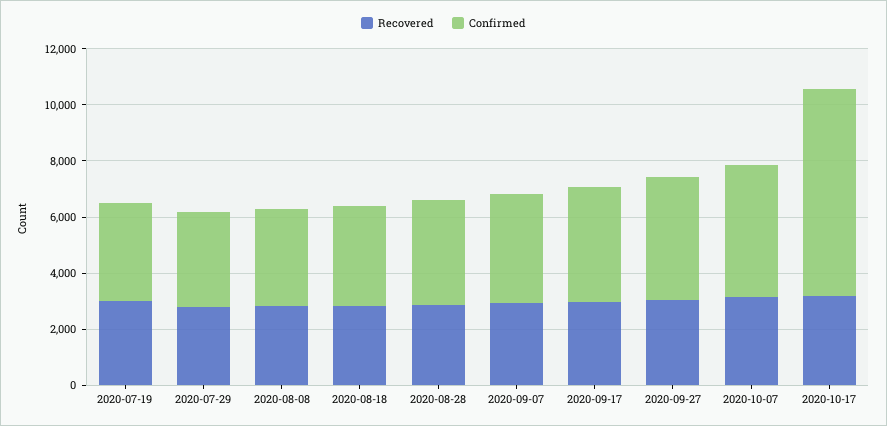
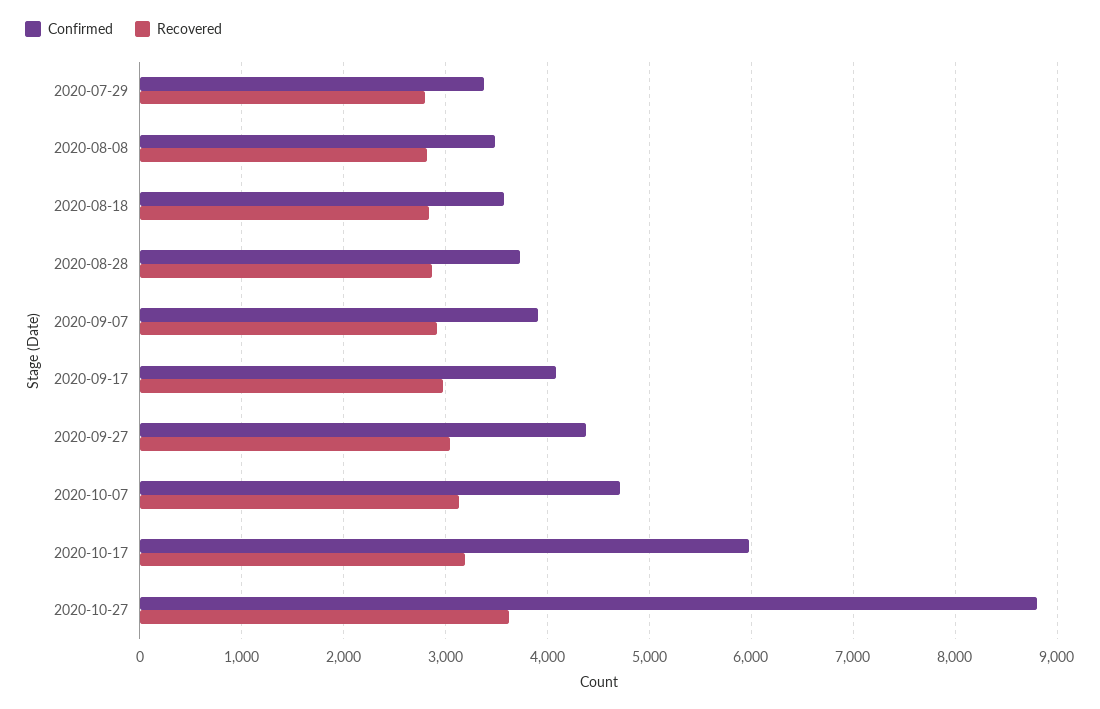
Recovered, 2020-07-19: 3000 -> none
Confirmed, 2020-07-19: 3500 -> none
Confirmed, 2020-10-17: 7500 -> 6000
Confirmed, 2020-10-27: none -> 8800
Recovered, 2020-10-27: none -> 3600

